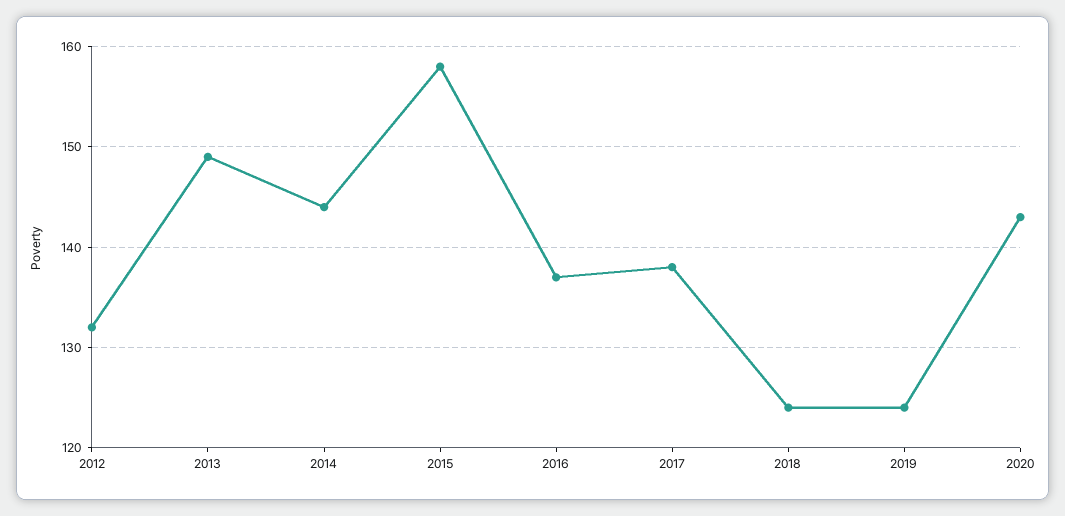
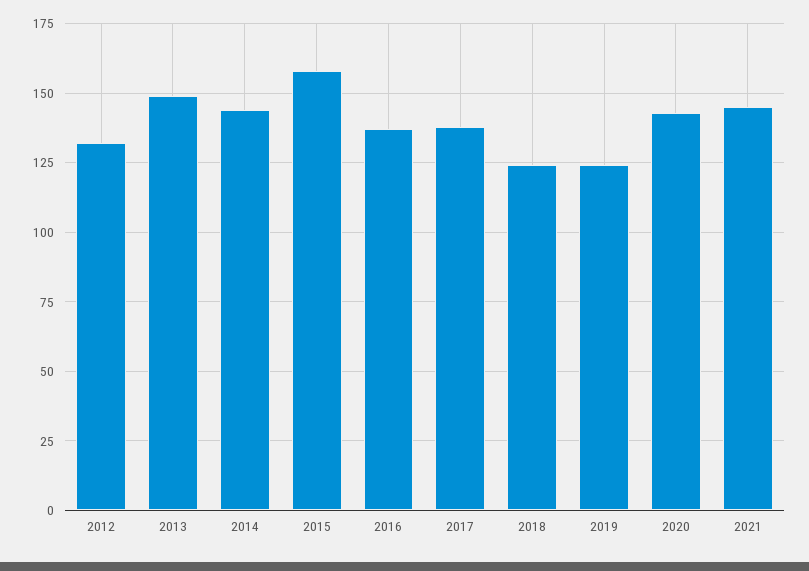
2021: none -> 145

